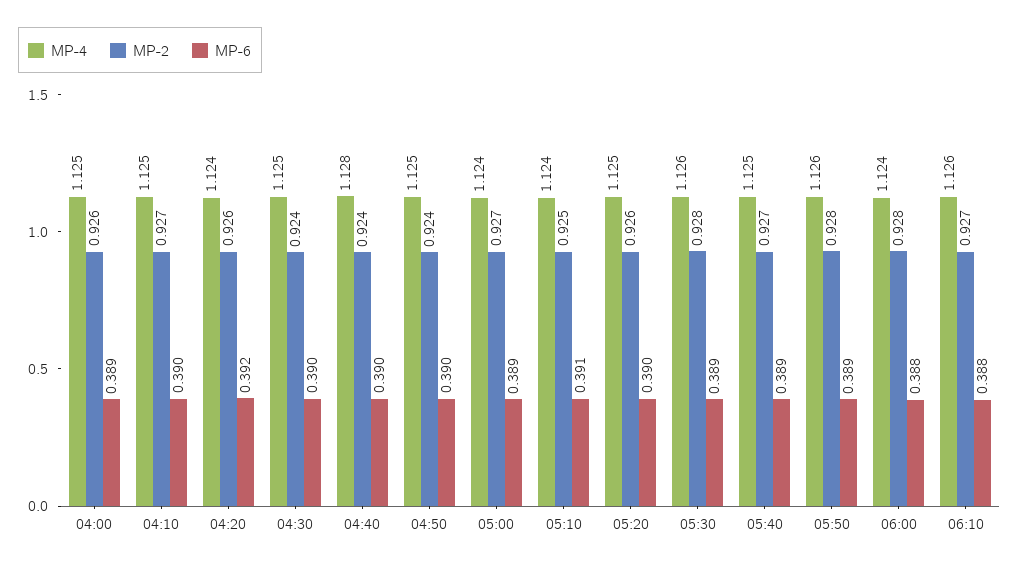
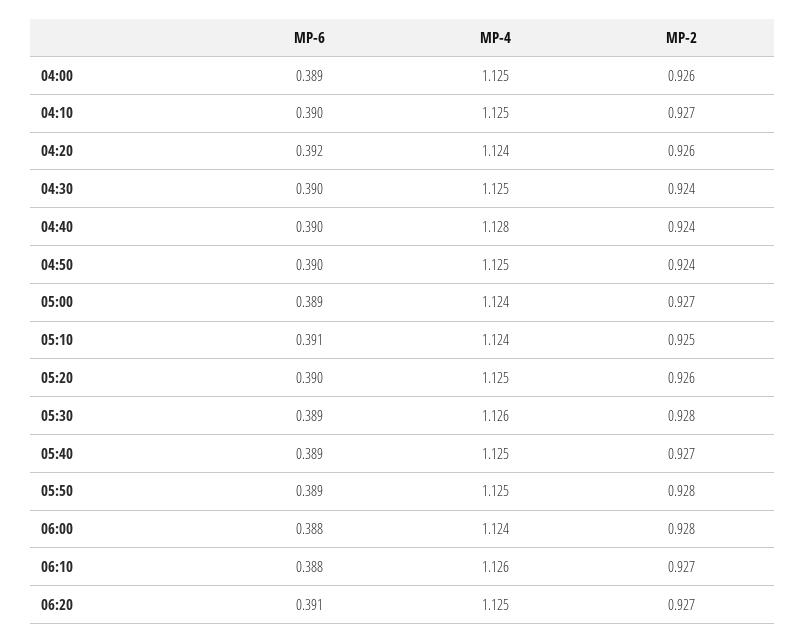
MP-4, 05:50: 1.126 -> 1.125
MP-6, 06:20: none -> 0.391
MP-4, 06:20: none -> 1.125
MP-2, 06:20: none -> 0.927

